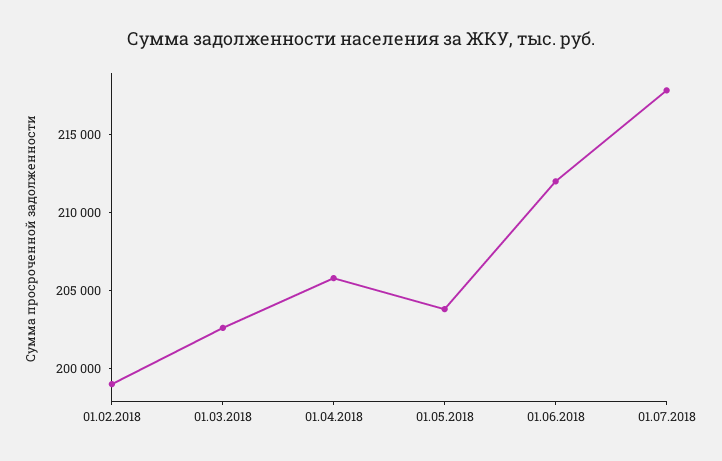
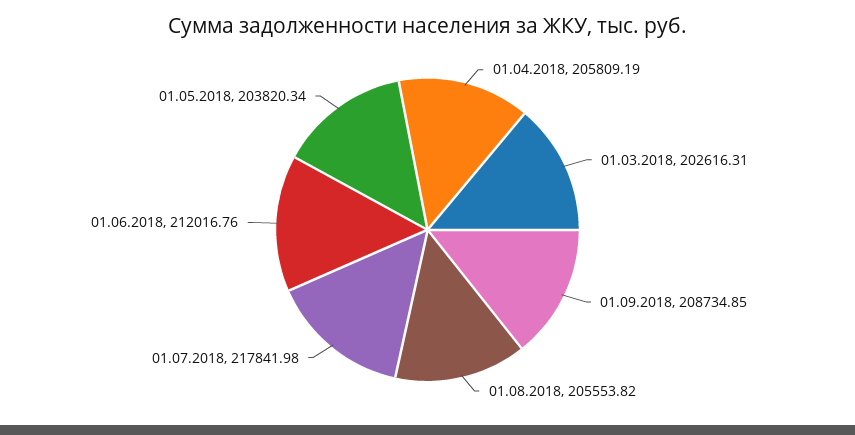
01.02.2018: 199000 -> none
01.09.2018: none -> 208734.85
01.08.2018: none -> 205553.82

